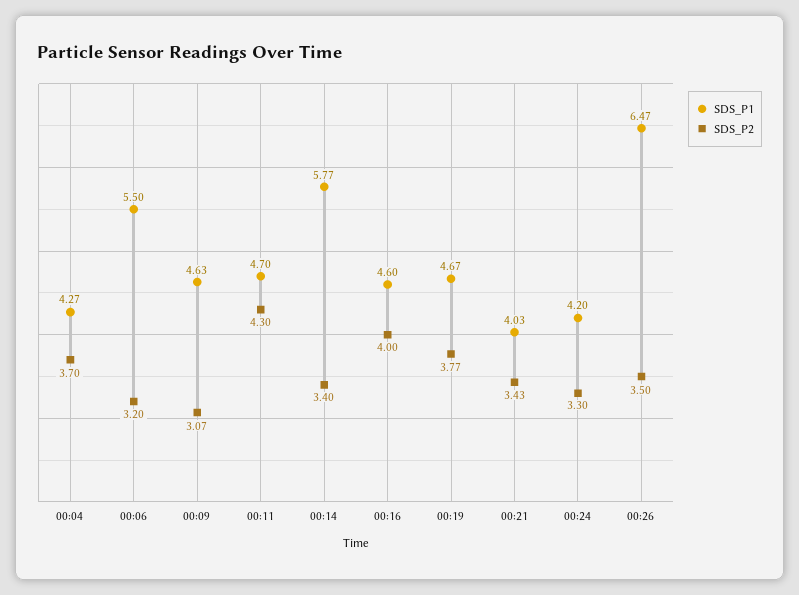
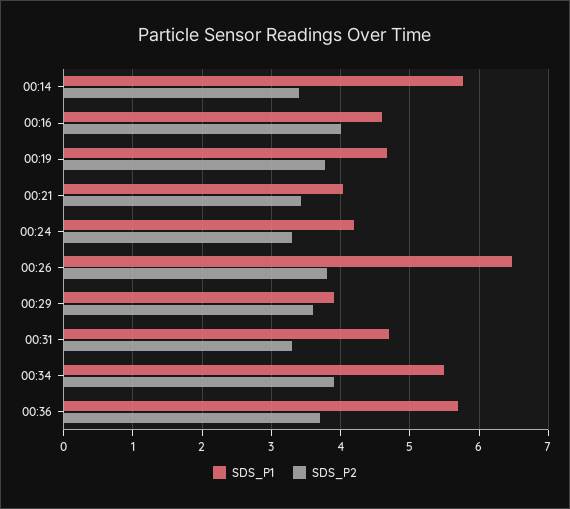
SDS_P1, 00:04: 4.27 -> none
SDS_P2, 00:04: 3.7 -> none
SDS_P1, 00:06: 5.5 -> none
SDS_P2, 00:06: 3.2 -> none
SDS_P1, 00:09: 4.63 -> none
SDS_P2, 00:09: 3.07 -> none
SDS_P1, 00:11: 4.7 -> none
SDS_P2, 00:11: 4.3 -> none
SDS_P2, 00:26: 3.5 -> 3.8
SDS_P1, 00:29: none -> 3.9
SDS_P2, 00:29: none -> 3.6
SDS_P1, 00:31: none -> 4.7
SDS_P2, 00:31: none -> 3.3
SDS_P1, 00:34: none -> 5.5
SDS_P2, 00:34: none -> 3.9
SDS_P1, 00:36: none -> 5.7
SDS_P2, 00:36: none -> 3.7

